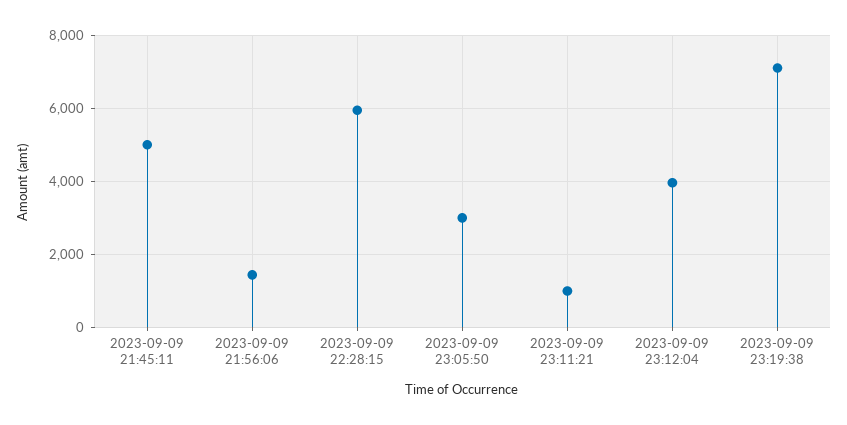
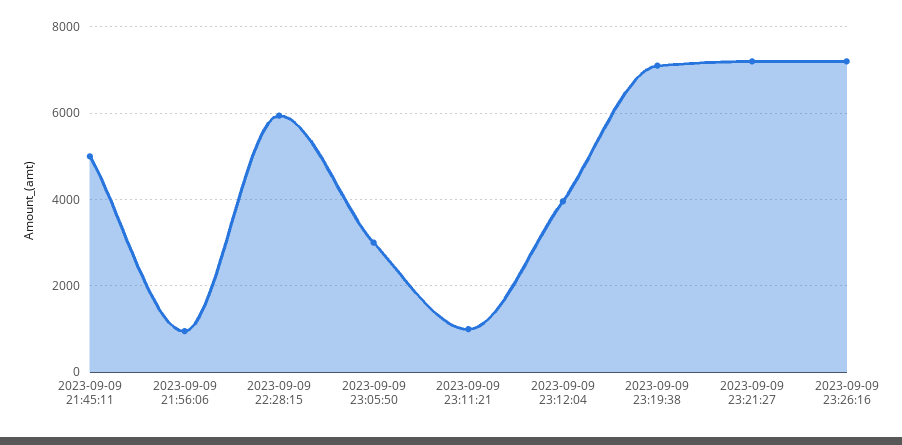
2023-09-09 21:56:06: 1400 -> 1000
2023-09-09 23:21:27: none -> 7200
2023-09-09 23:26:16: none -> 7200

